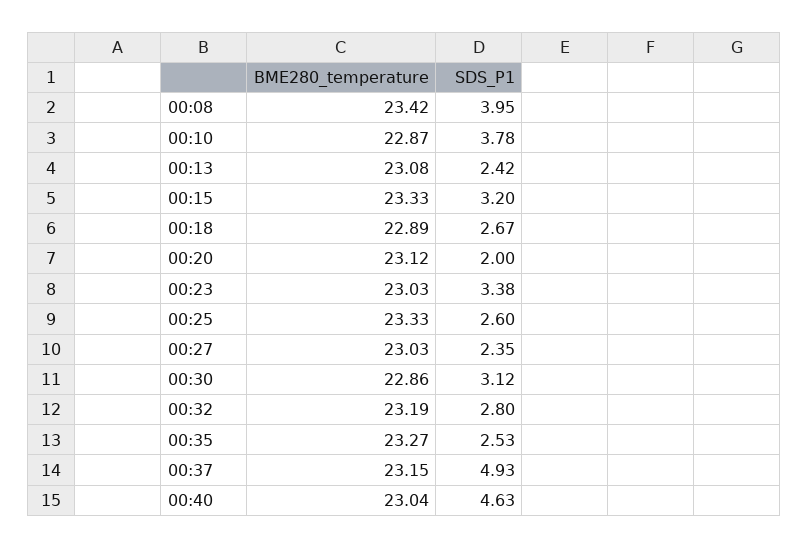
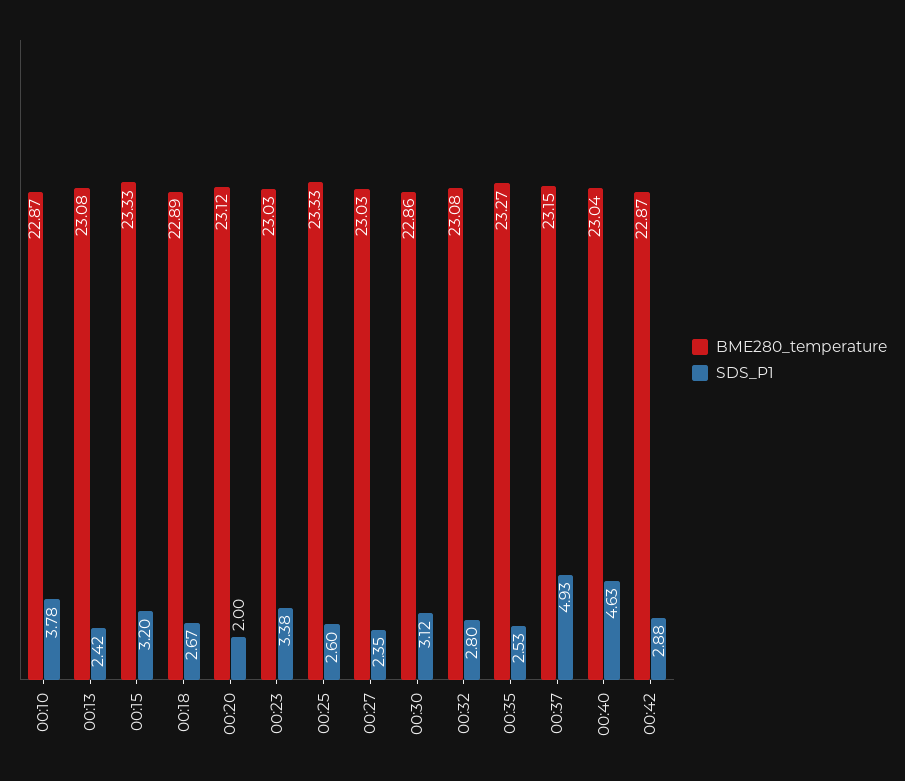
BME280_temperature, 00:08: 23.42 -> none
SDS_P1, 00:08: 3.95 -> none
BME280_temperature, 00:32: 23.19 -> 23.08
BME280_temperature, 00:42: none -> 22.87
SDS_P1, 00:42: none -> 2.88

